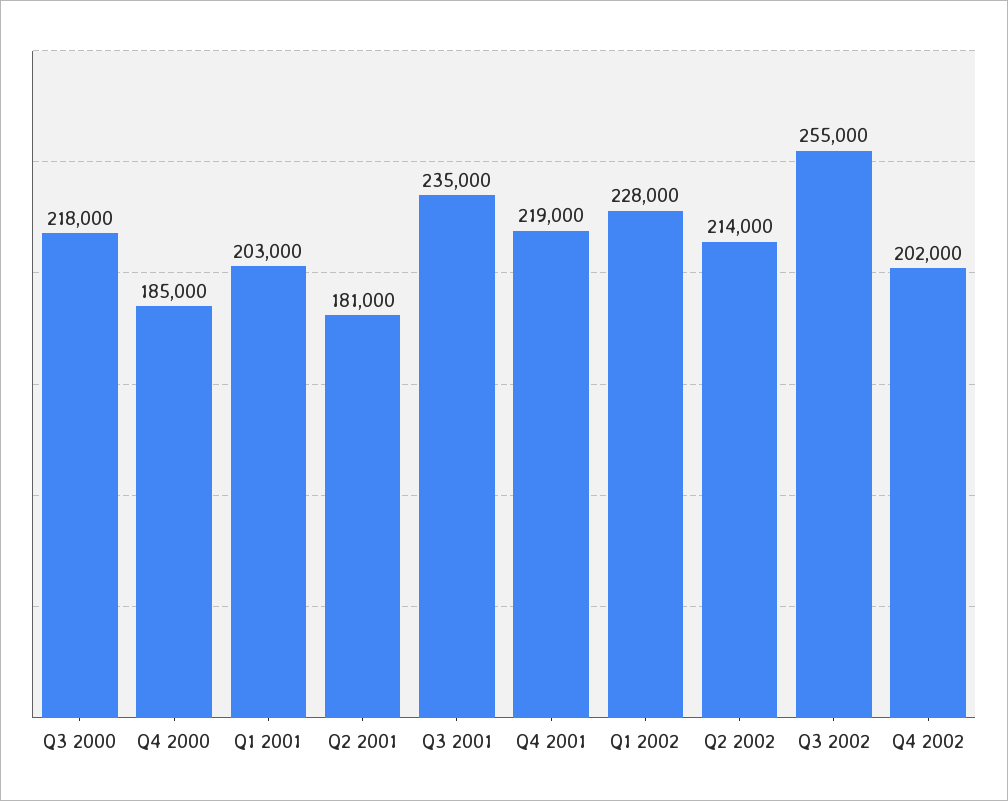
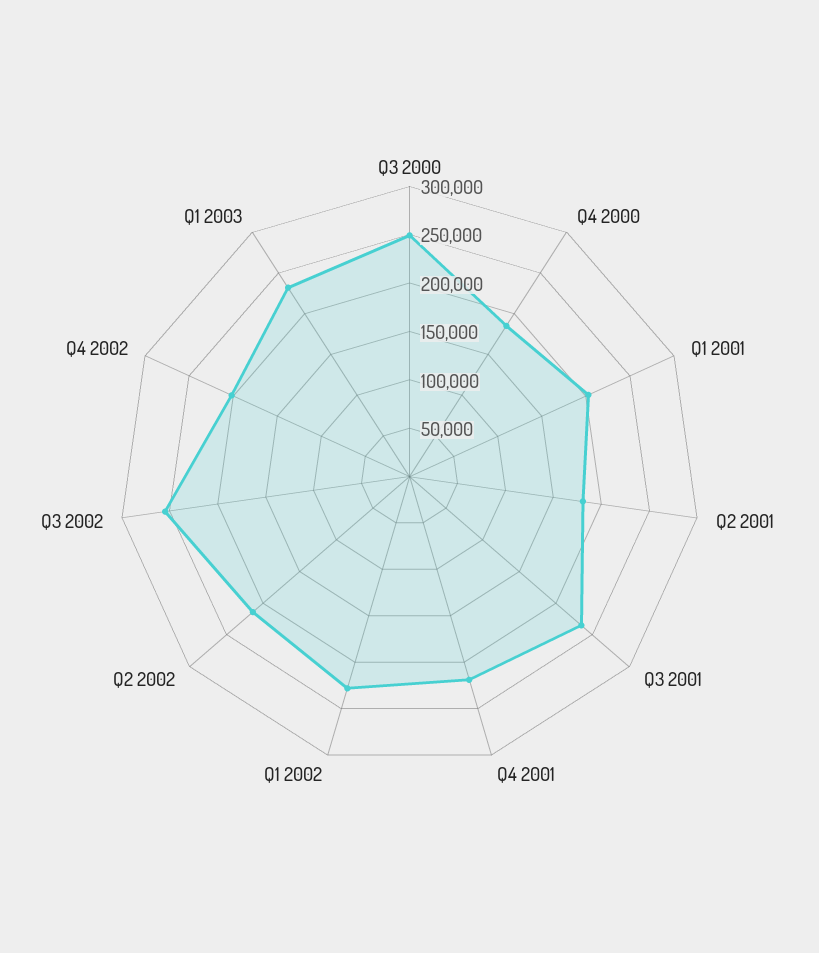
Q3 2000: 218000 -> 250000
Q1 2003: none -> 230000

